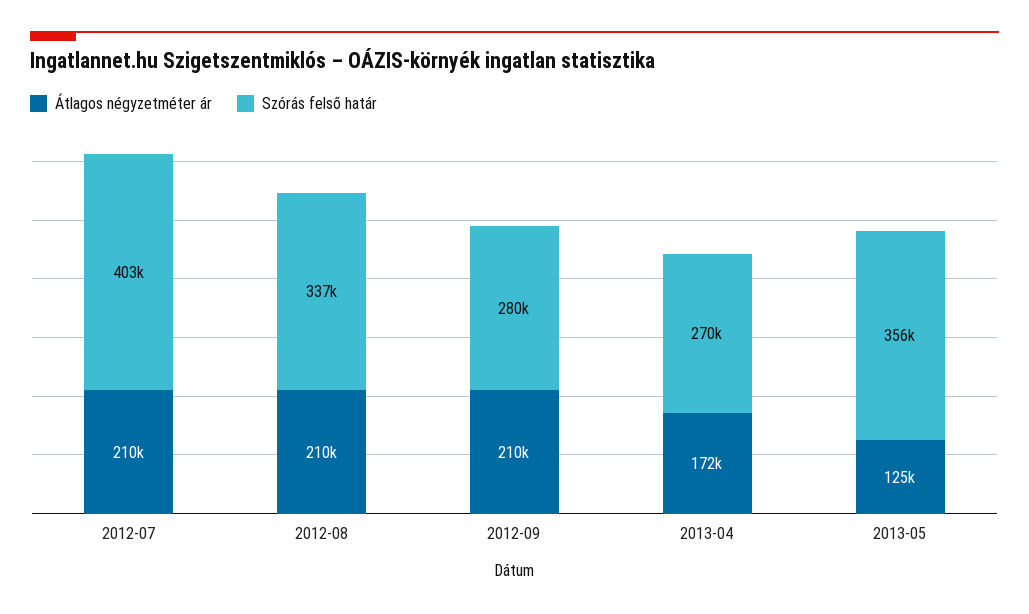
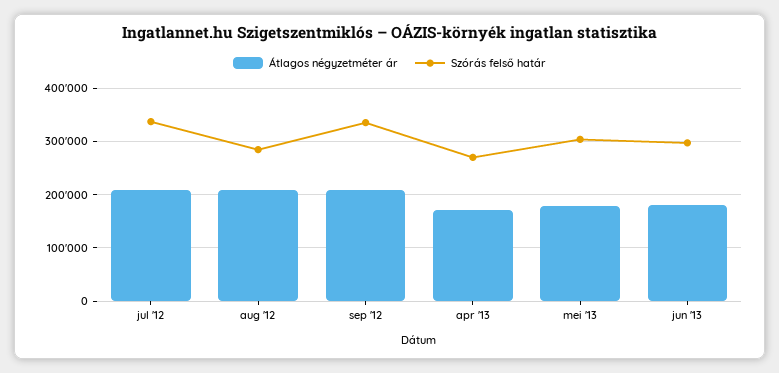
Szórás felső határ, 2012-07: 403000 -> 340000
Szórás felső határ, 2012-08: 337000 -> 280000
Szórás felső határ, 2012-09: 280000 -> 340000
Átlagos négyzetméter ár, 2013-05: 125000 -> 180000
Szórás felső határ, 2013-05: 356000 -> 300000
Átlagos négyzetméter ár, jun '13: none -> 180000
Szórás felső határ, jun '13: none -> 300000

